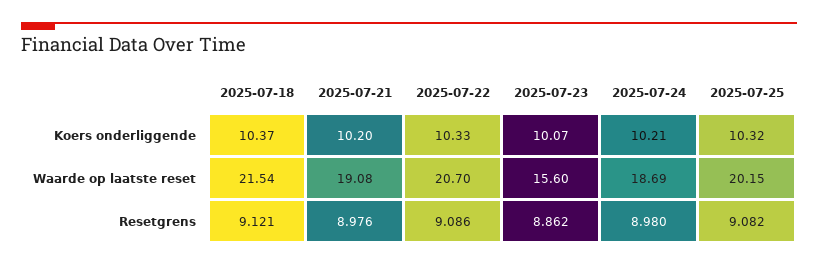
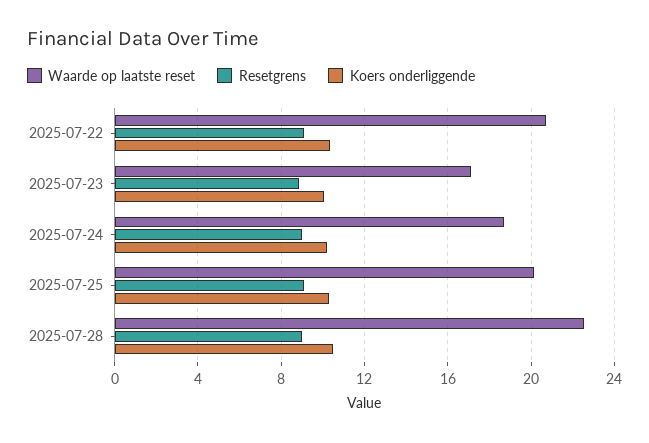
Koers onderliggende, 2025-07-18: 10.37 -> none
Koers onderliggende, 2025-07-21: 10.2 -> none
Waarde op laatste reset, 2025-07-18: 21.54 -> none
Waarde op laatste reset, 2025-07-21: 19.08 -> none
Waarde op laatste reset, 2025-07-23: 15.6 -> 17
Resetgrens, 2025-07-18: 9.121 -> none
Resetgrens, 2025-07-21: 8.976 -> none
Waarde op laatste reset, 2025-07-28: none -> 22.5
Resetgrens, 2025-07-28: none -> 9
Koers onderliggende, 2025-07-28: none -> 10.5

